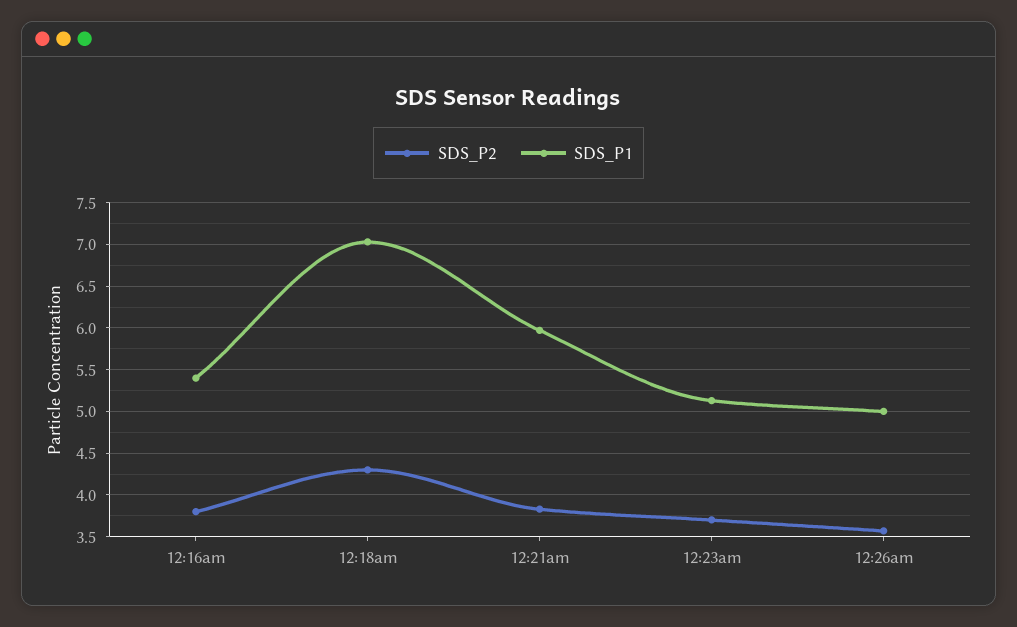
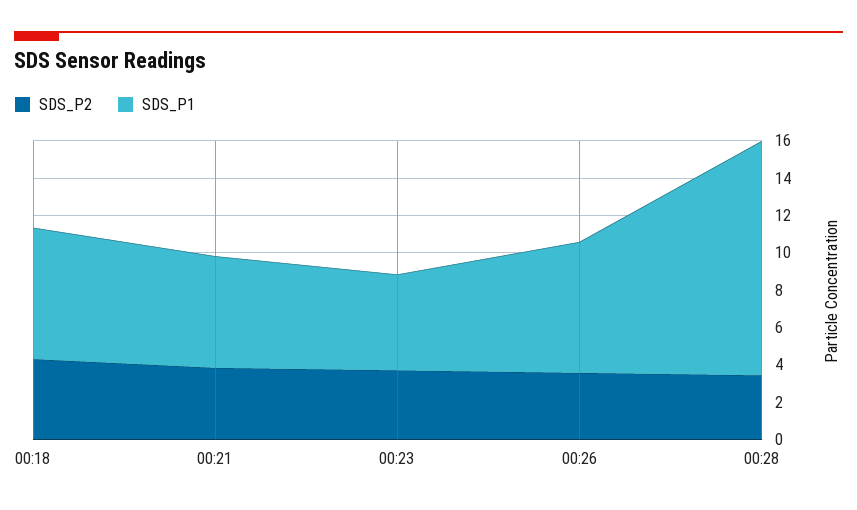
SDS_P2, 12:16am: 3.8 -> none
SDS_P1, 12:16am: 5.4 -> none
SDS_P1, 12:26am: 5 -> 7
SDS_P2, 00:28: none -> 3.5
SDS_P1, 00:28: none -> 12.5

